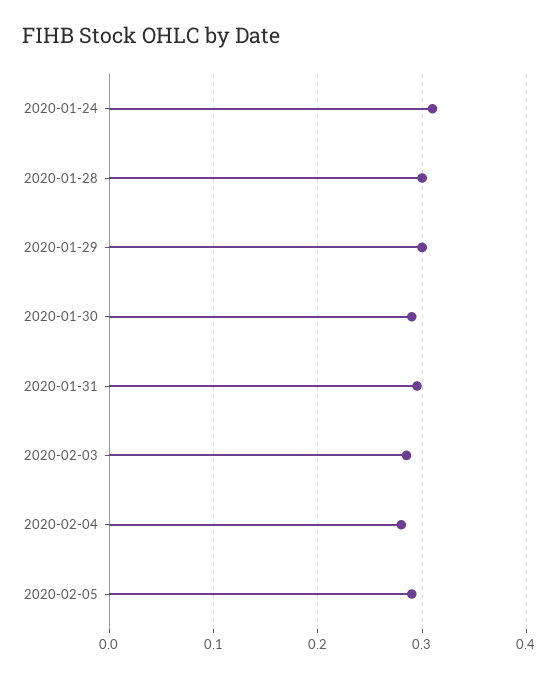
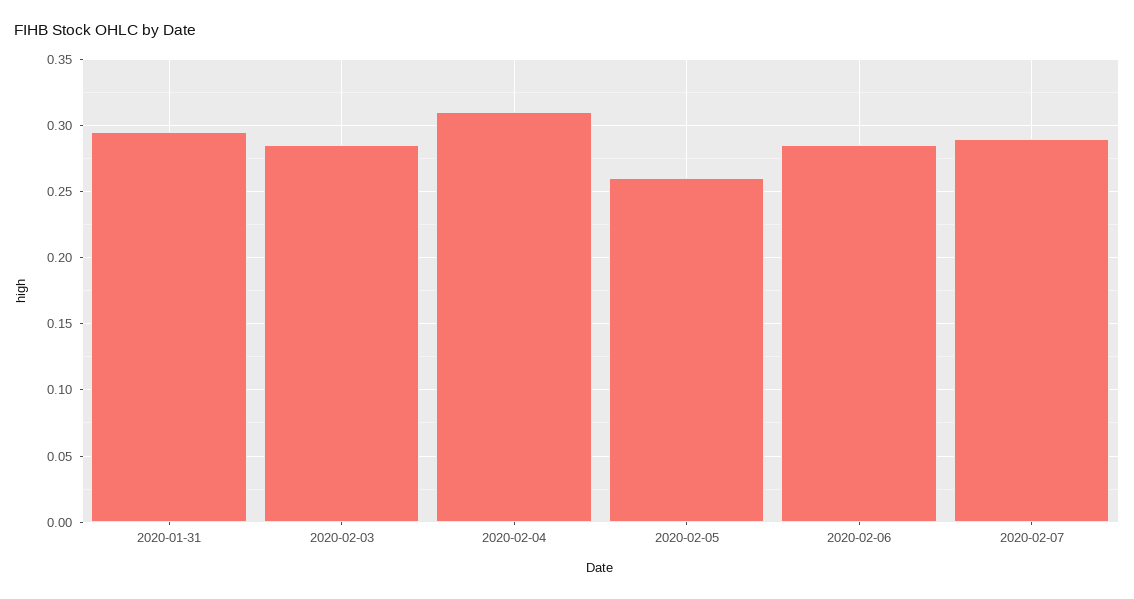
2020-01-24: 0.31 -> none
2020-01-28: 0.3 -> none
2020-01-29: 0.3 -> none
2020-01-30: 0.29 -> none
2020-02-04: 0.28 -> 0.31
2020-02-05: 0.29 -> 0.26
2020-02-06: none -> 0.285
2020-02-07: none -> 0.29

